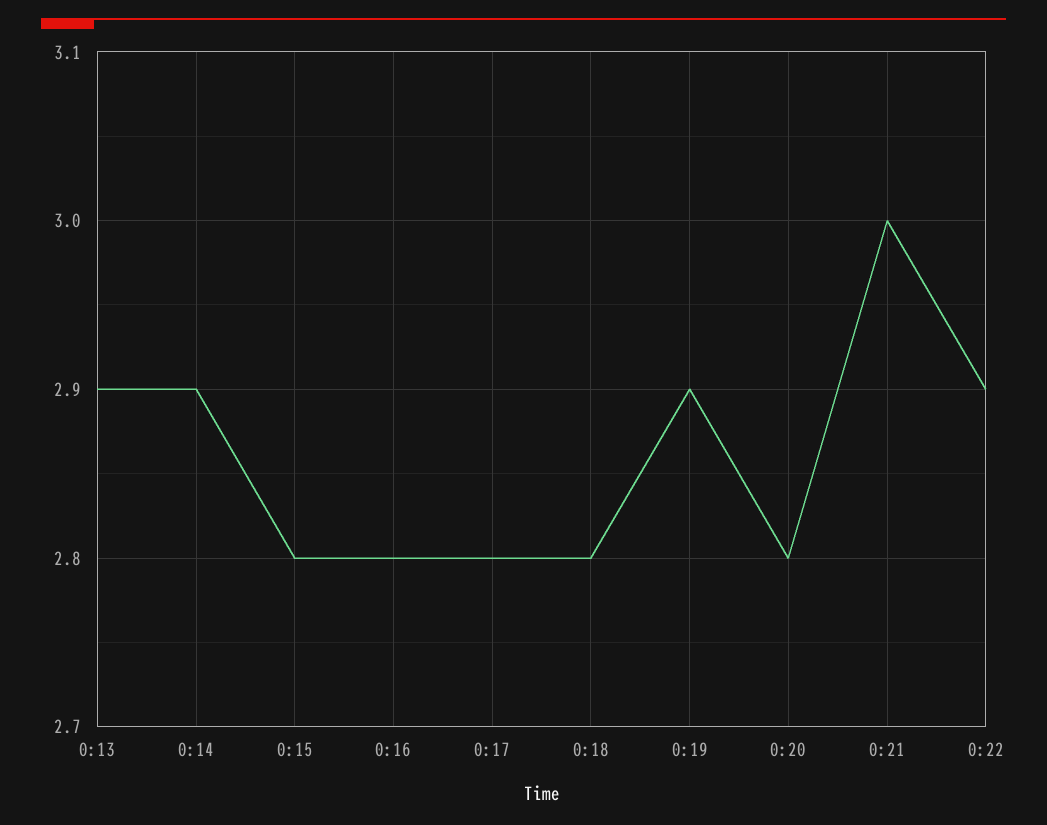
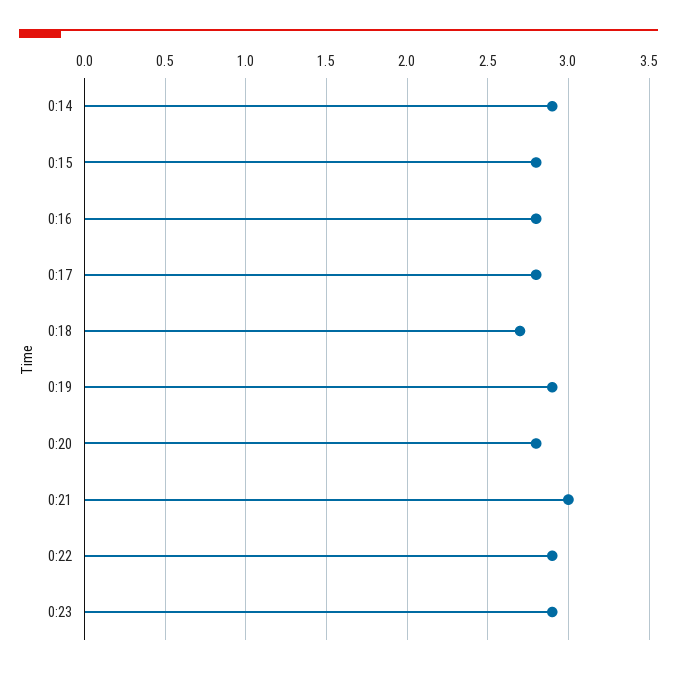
0:13: 2.9 -> none
0:18: 2.8 -> 2.7
0:23: none -> 2.9

